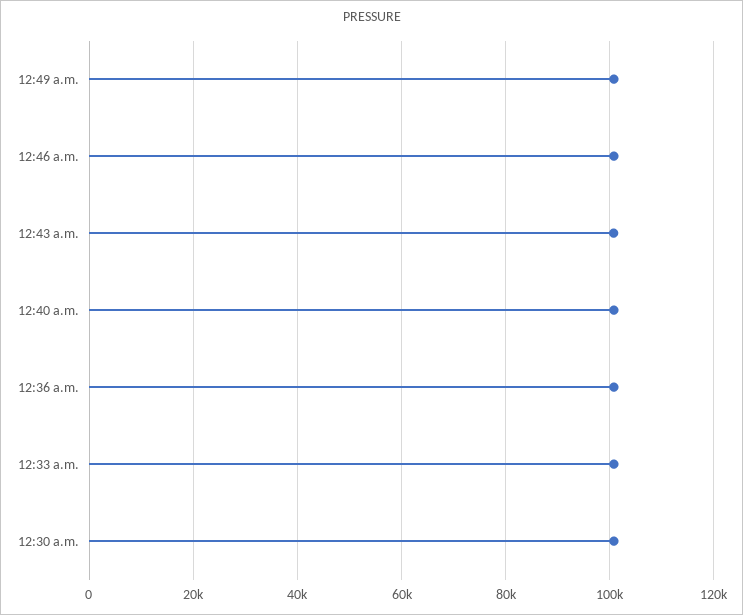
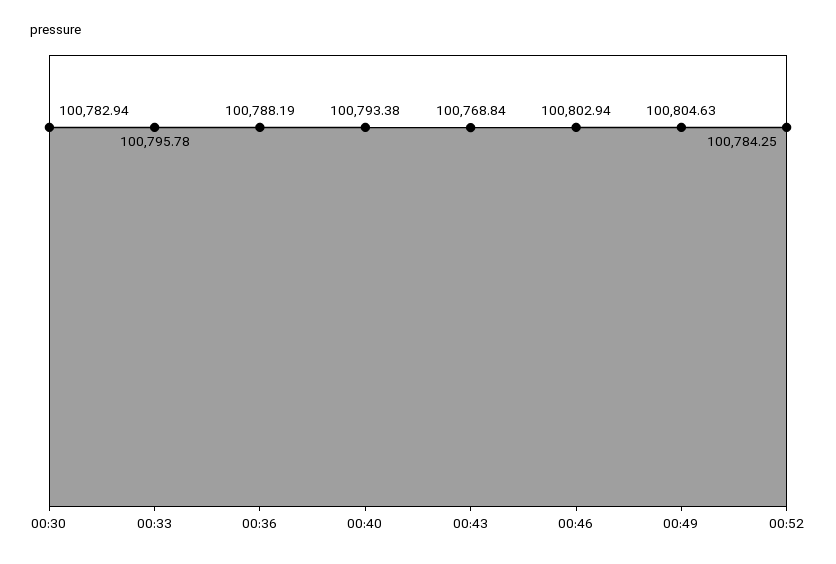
00:52: none -> 100784.25

